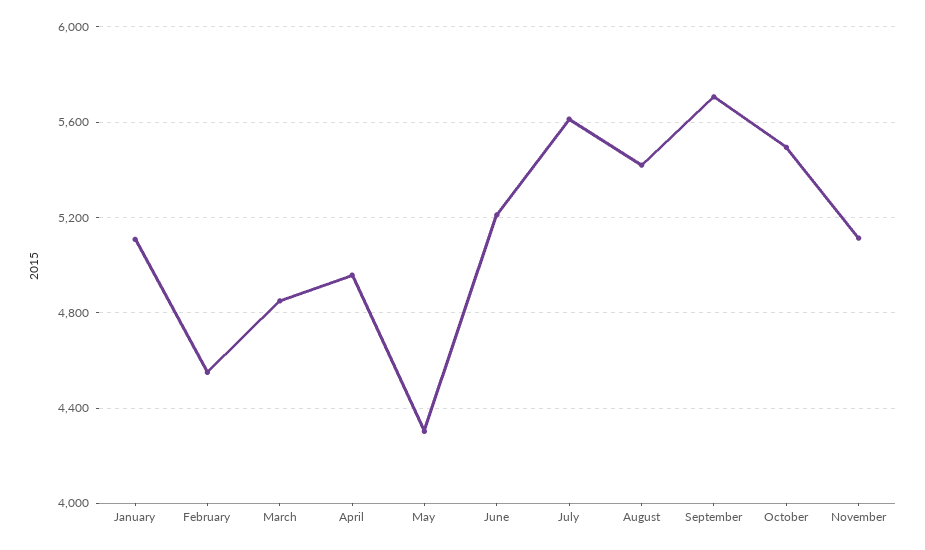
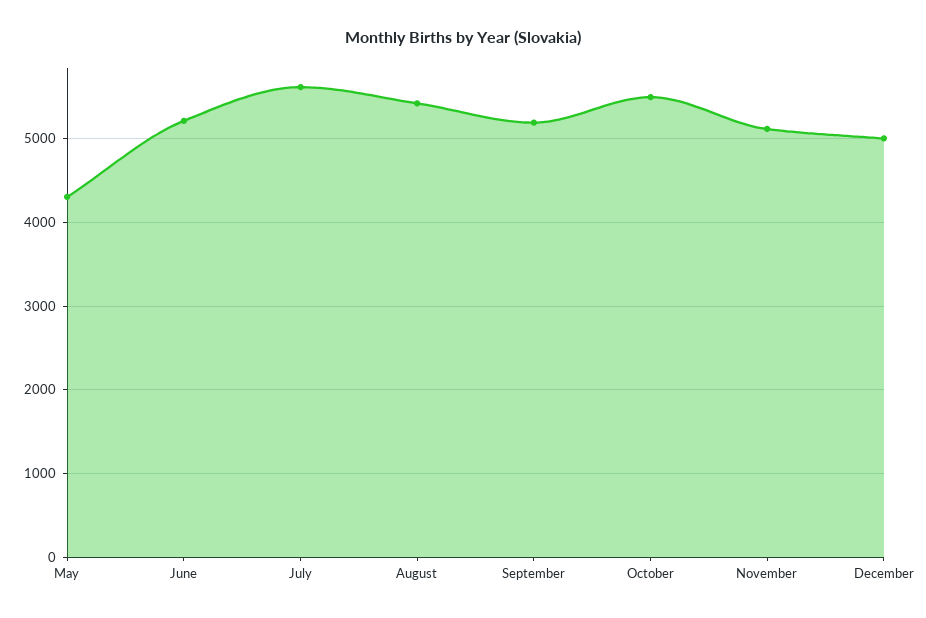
January: 5100 -> none
February: 4550 -> none
March: 4850 -> none
April: 4950 -> none
September: 5700 -> 5200
December: none -> 5000

